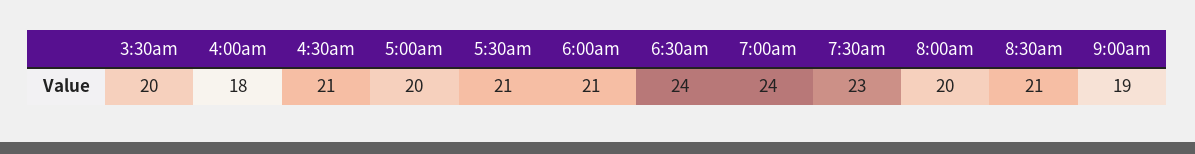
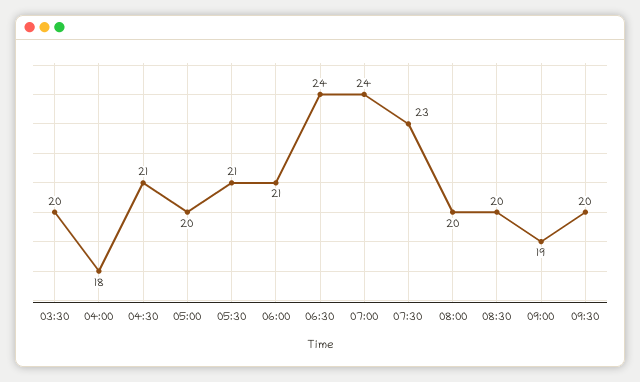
8:30am: 21 -> 20
09:30: none -> 20

